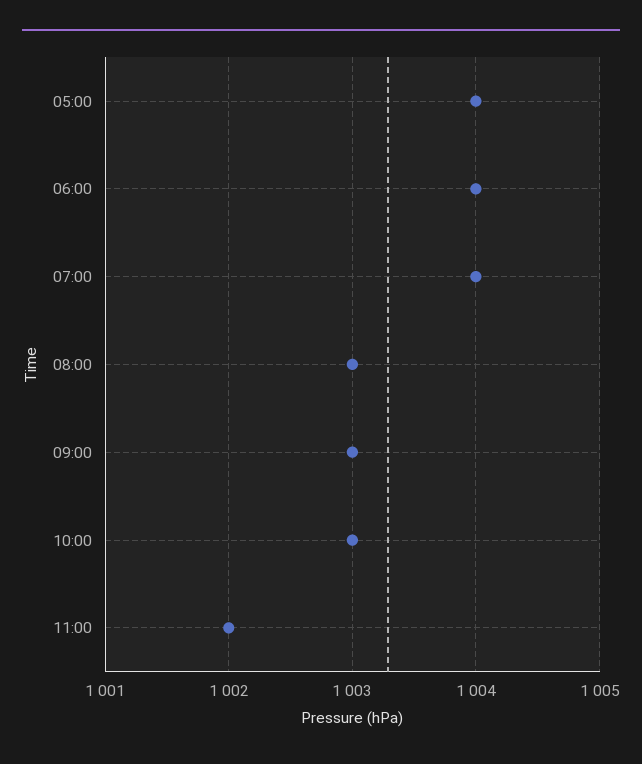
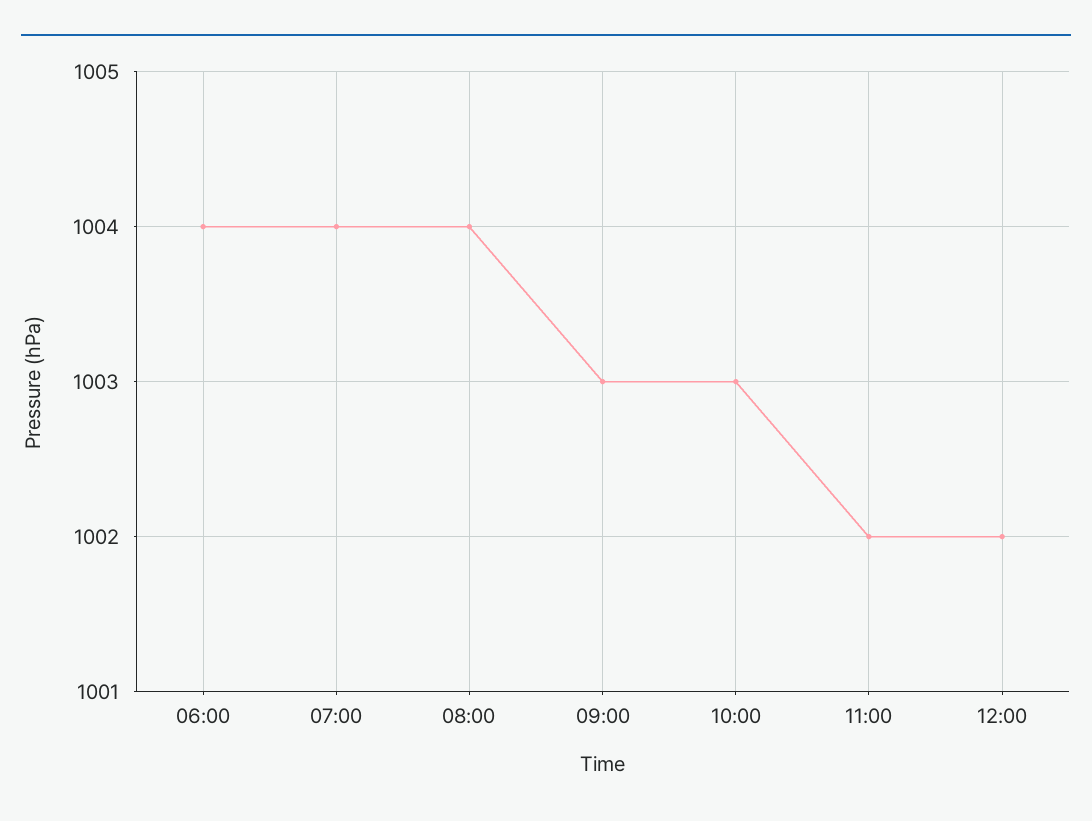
05:00: 1004 -> none
08:00: 1003 -> 1004
12:00: none -> 1002

